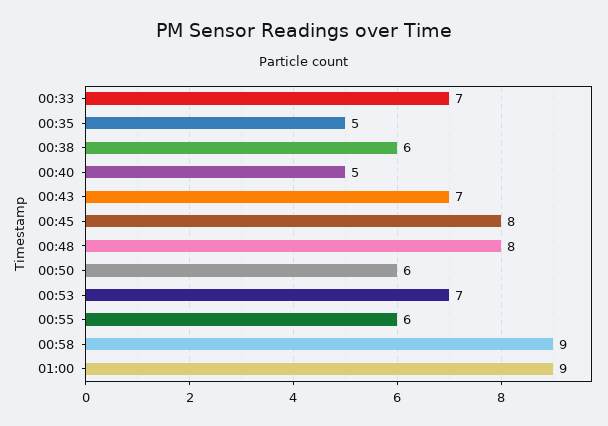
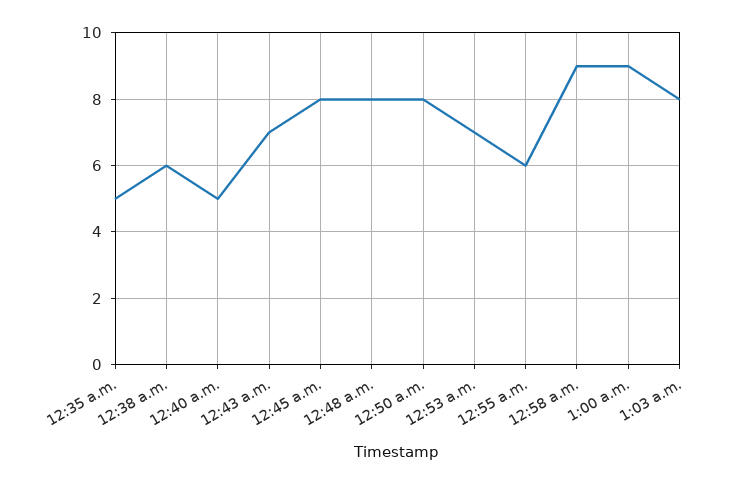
00:33: 7 -> none
00:50: 6 -> 8
1:03 a.m.: none -> 8

